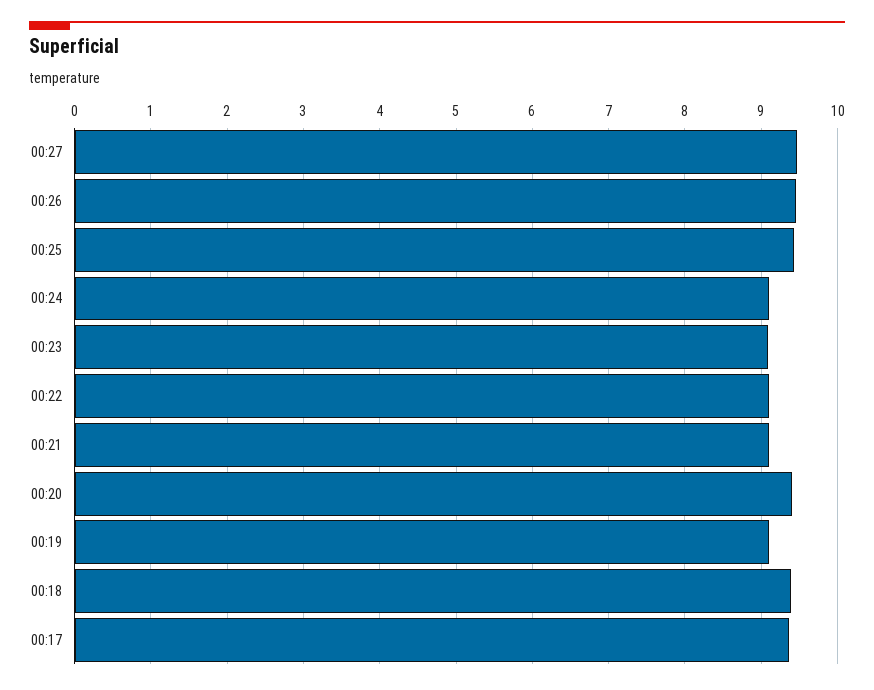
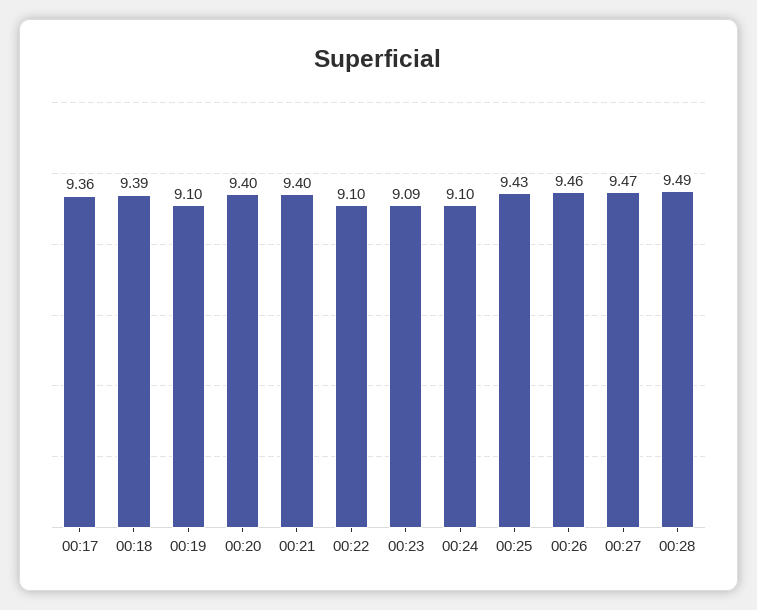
00:21: 9.1 -> 9.4
00:28: none -> 9.49

